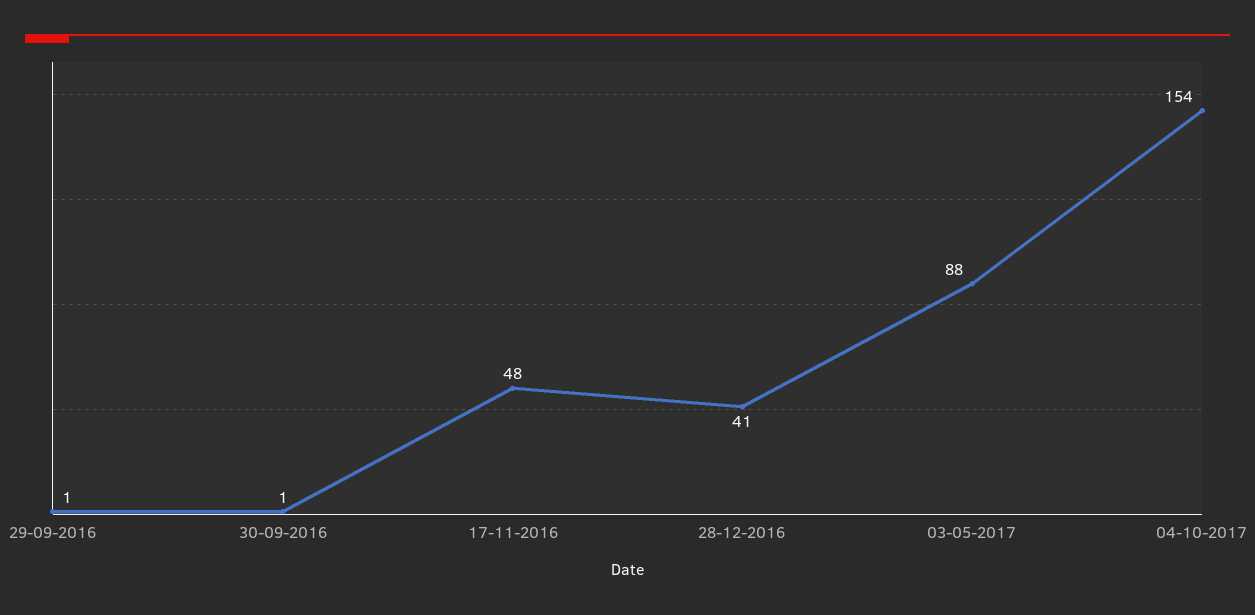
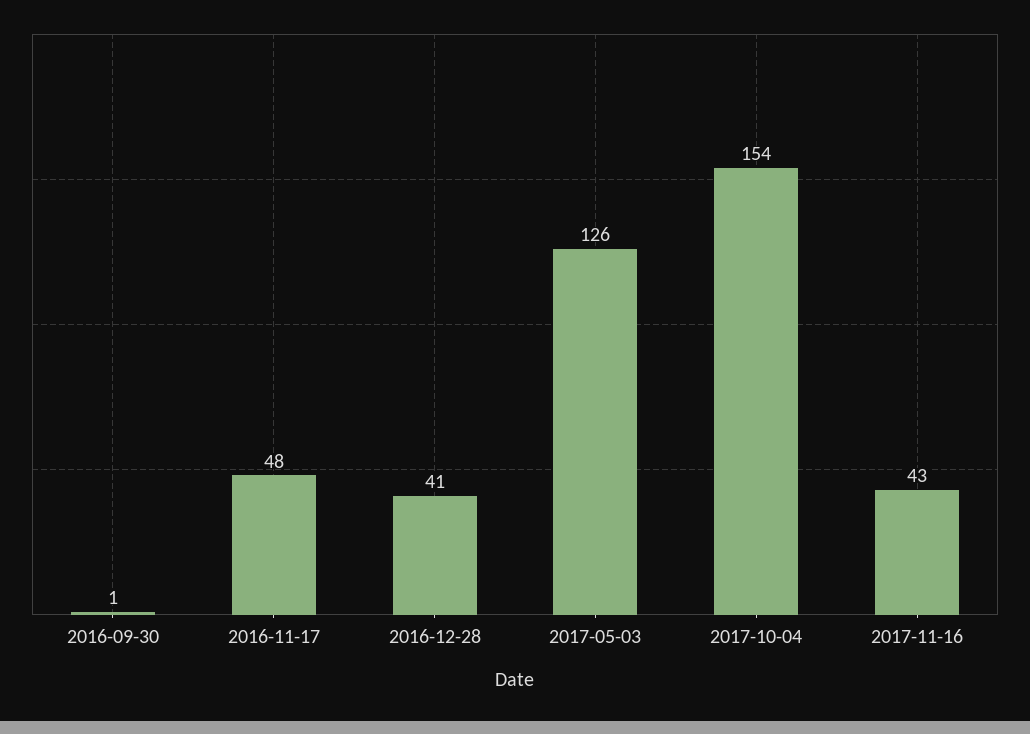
29-09-2016: 1 -> none
03-05-2017: 88 -> 126
2017-11-16: none -> 43

